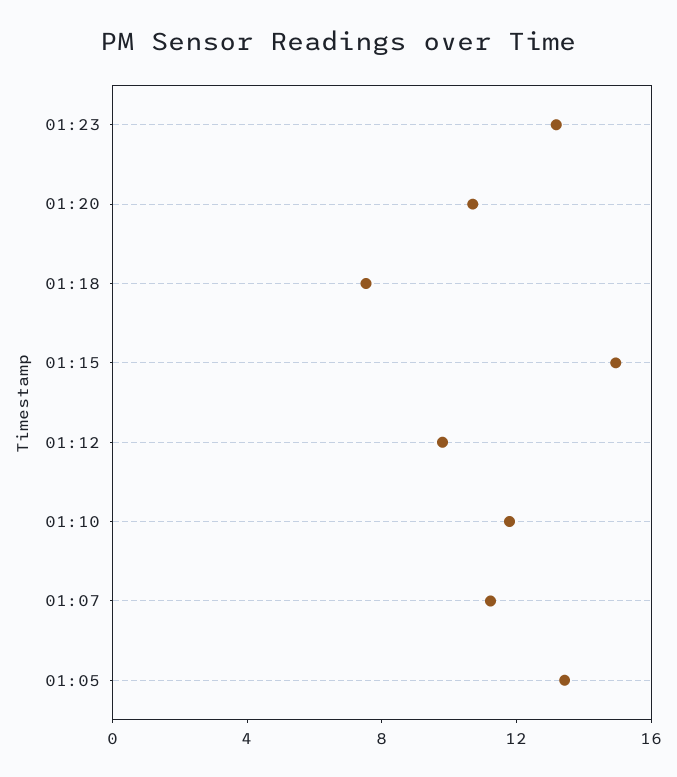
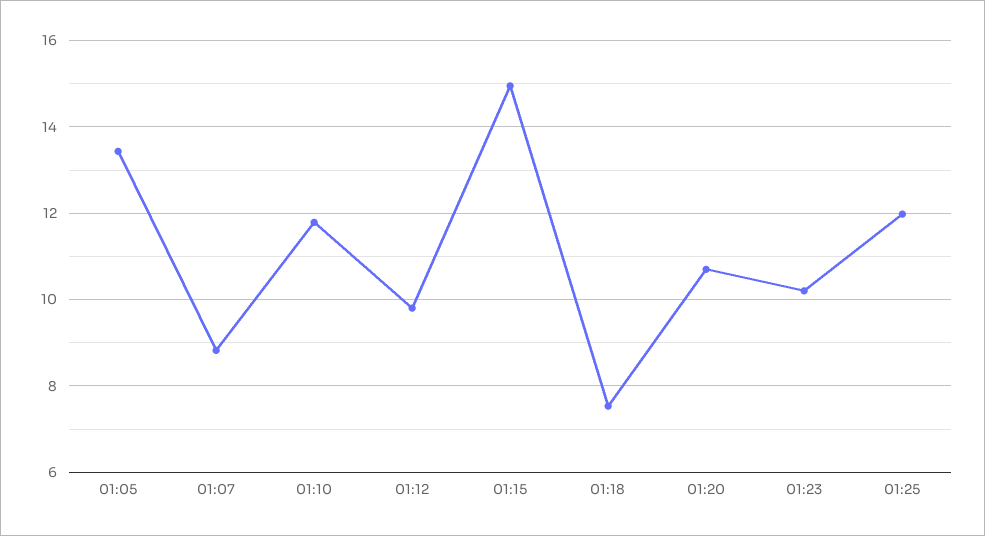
01:23: 13 -> 10.2
01:07: 11 -> 8.8
01:25: none -> 12

